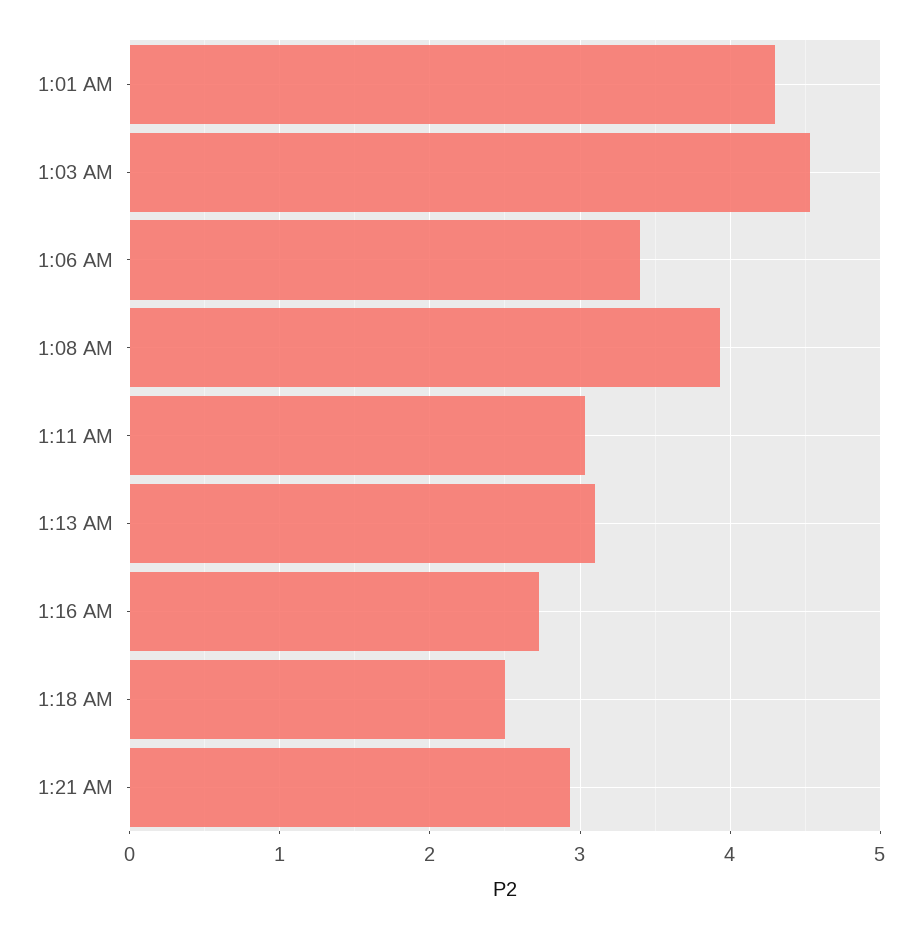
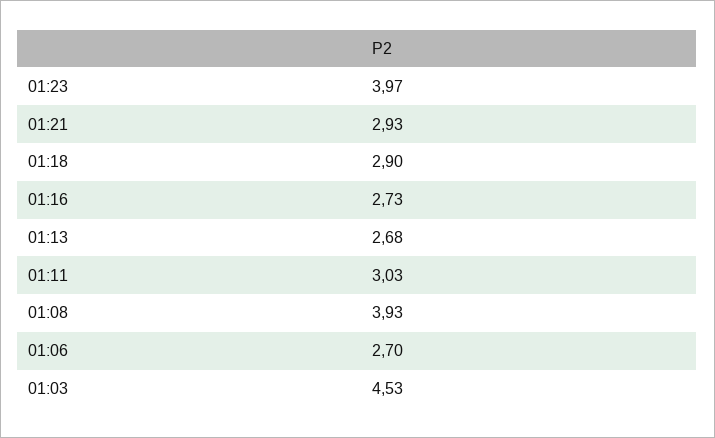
1:01 AM: 4.3 -> none
1:06 AM: 3.4 -> 2.7
1:13 AM: 3.1 -> 2.68
1:18 AM: 2.5 -> 2.9
01:23: none -> 3.97

